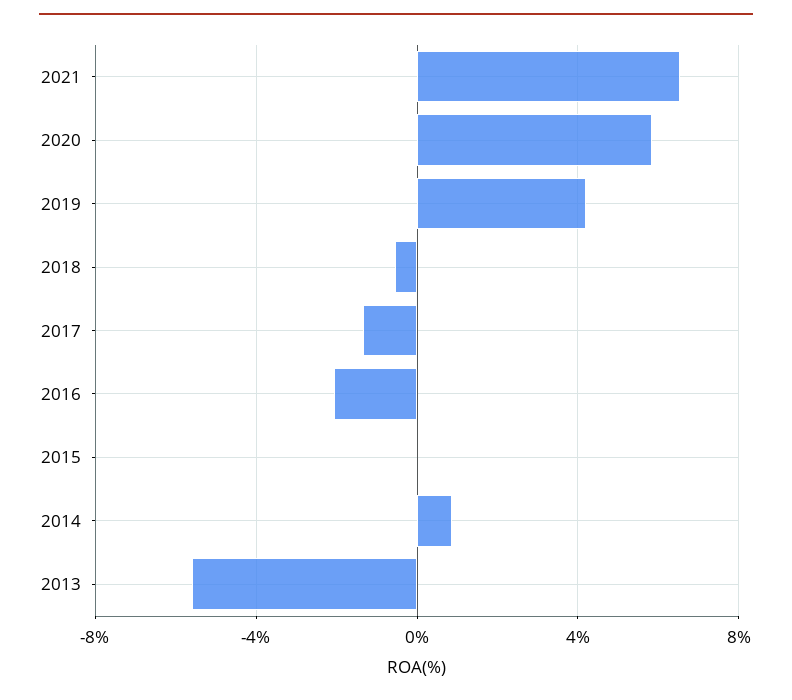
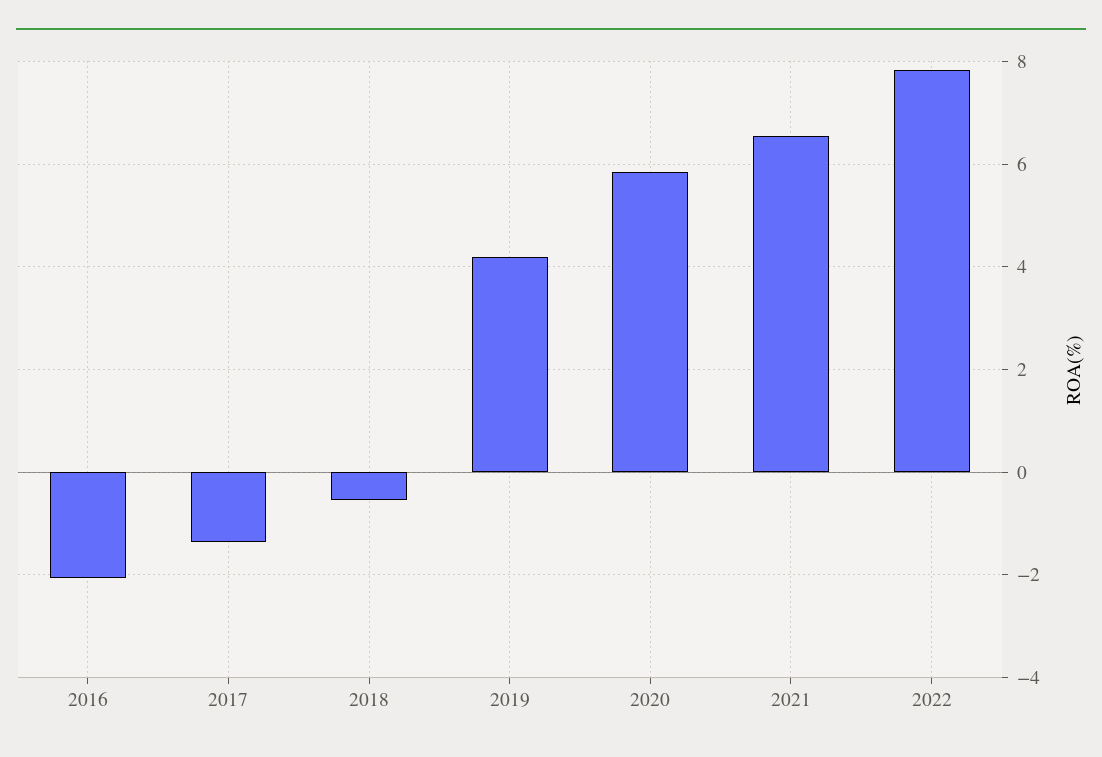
2015: 0 -> none
2014: 1 -> none
2013: -5.5 -> none
2022: none -> 7.8

